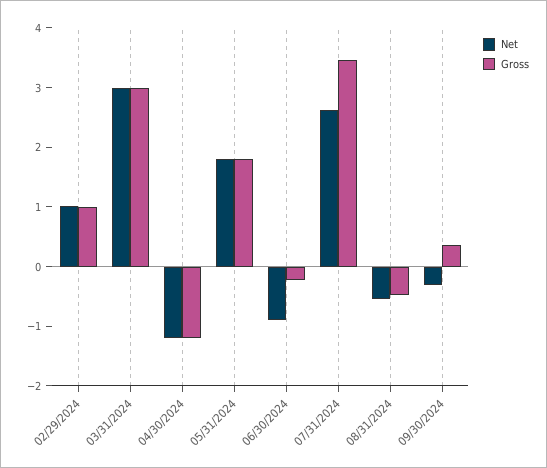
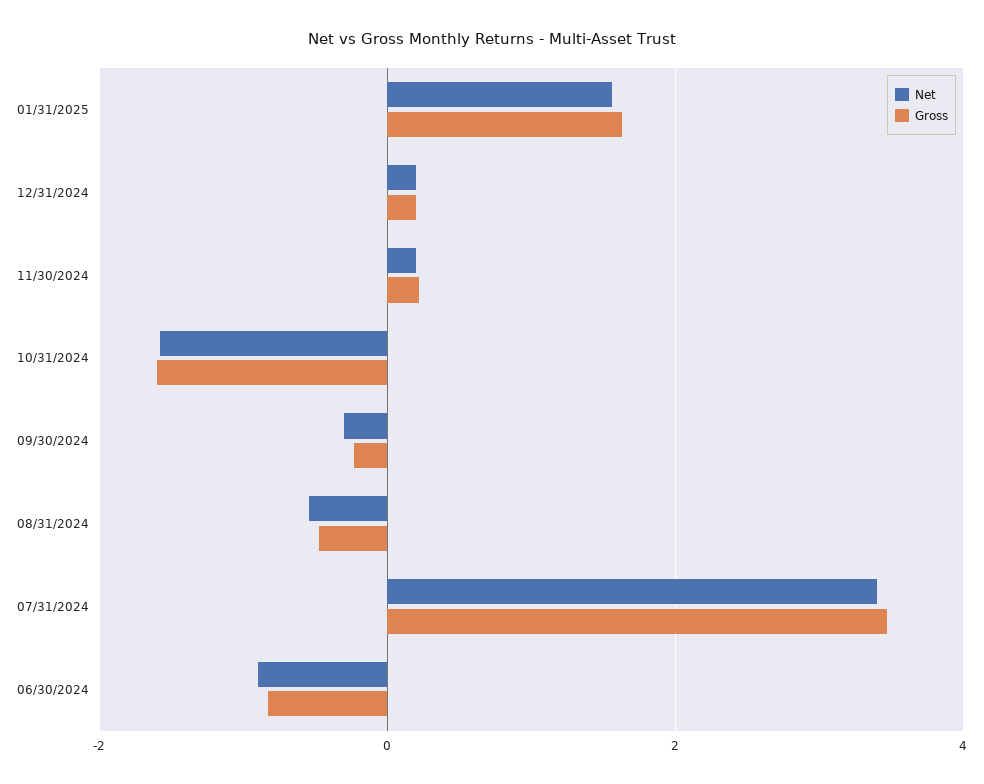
Net, 02/29/2024: 1 -> none
Gross, 02/29/2024: 1 -> none
Net, 03/31/2024: 3 -> none
Gross, 03/31/2024: 3 -> none
Net, 04/30/2024: -1.2 -> none
Gross, 04/30/2024: -1.2 -> none
Net, 05/31/2024: 1.8 -> none
Gross, 05/31/2024: 1.8 -> none
Gross, 06/30/2024: -0.2 -> -0.8
Net, 07/31/2024: 2.6 -> 3.4
Gross, 09/30/2024: 0.4 -> -0.2
Net, 01/31/2025: none -> 1.6
Gross, 01/31/2025: none -> 1.6
Net, 12/31/2024: none -> 0.2
Gross, 12/31/2024: none -> 0.2
Net, 11/30/2024: none -> 0.2
Gross, 11/30/2024: none -> 0.2
Net, 10/31/2024: none -> -1.6
Gross, 10/31/2024: none -> -1.6

